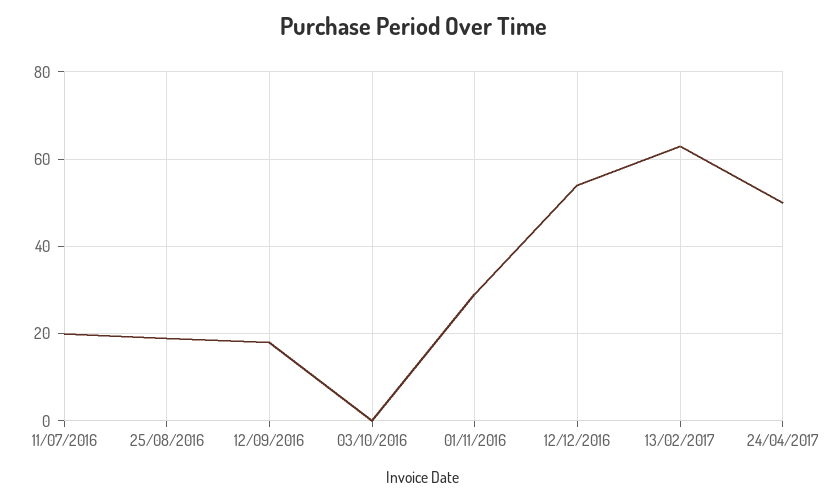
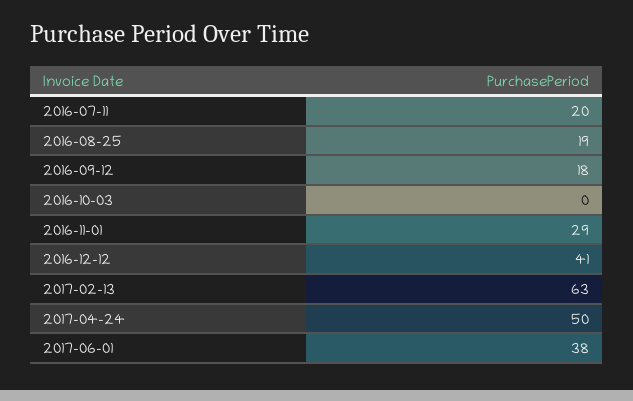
12/12/2016: 55 -> 41
2017-06-01: none -> 38

